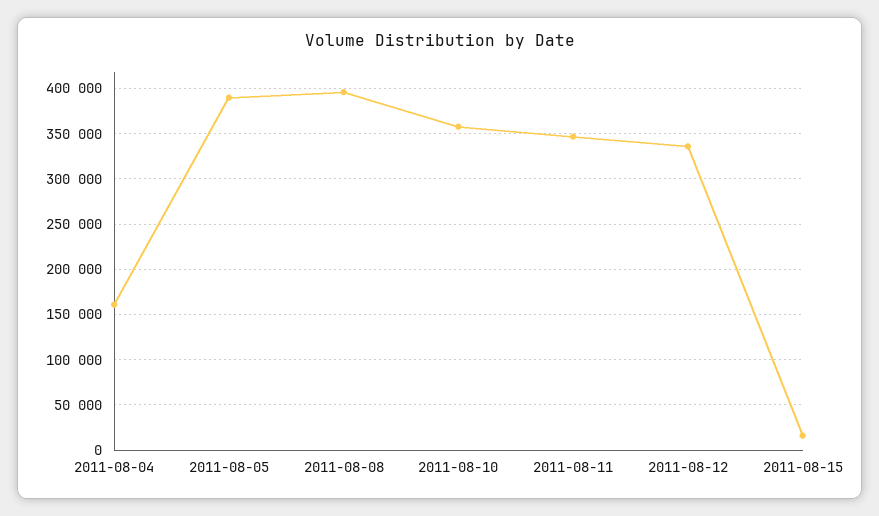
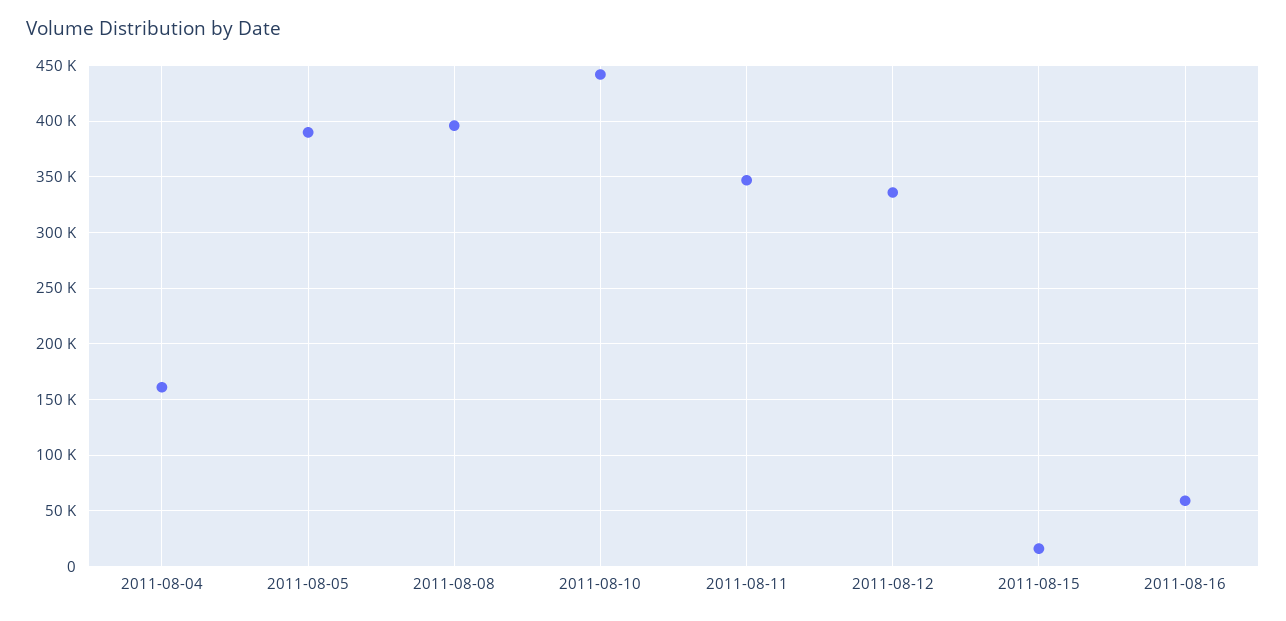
2011-08-10: 360000 -> 440000
2011-08-16: none -> 60000

